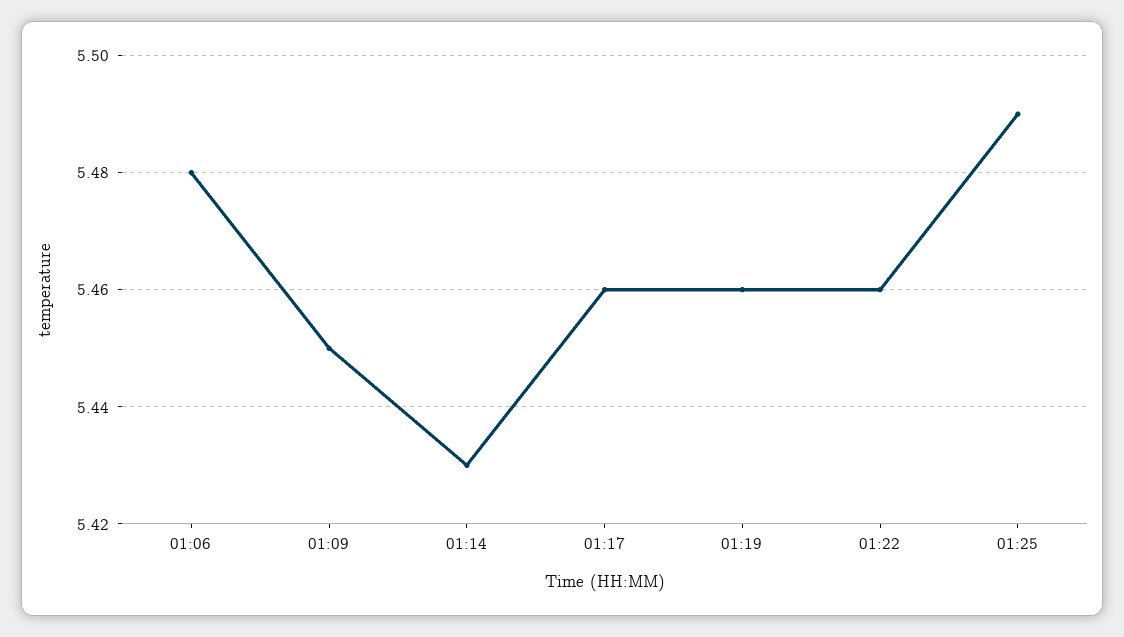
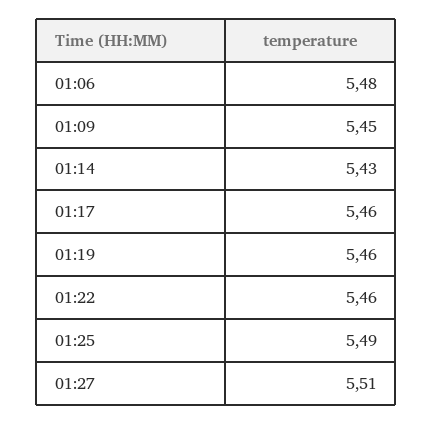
01:27: none -> 5.51

